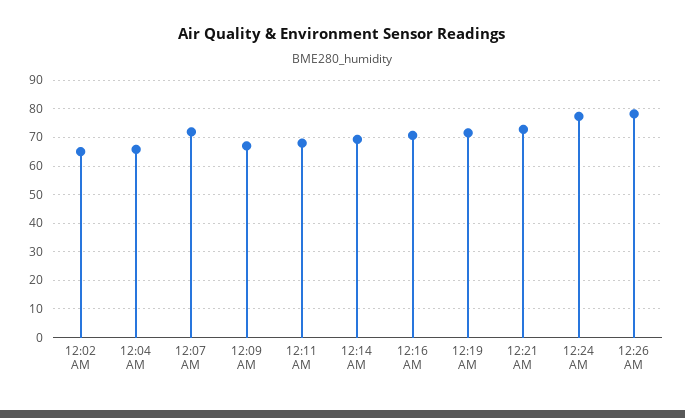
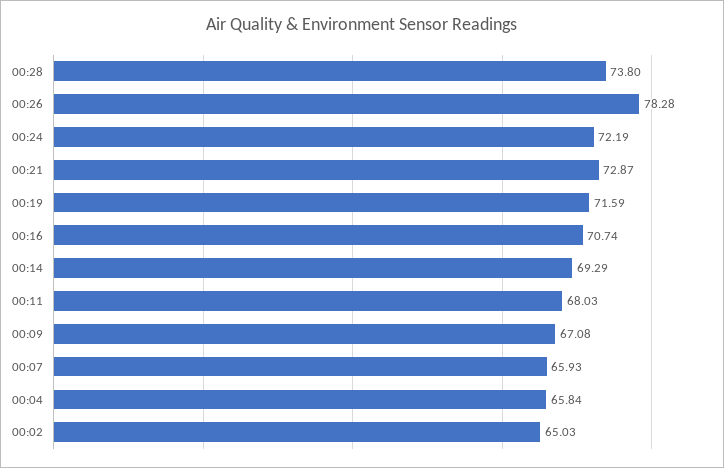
12:07 AM: 72.5 -> 65.93
12:24 AM: 77.5 -> 72.19
00:28: none -> 73.8

